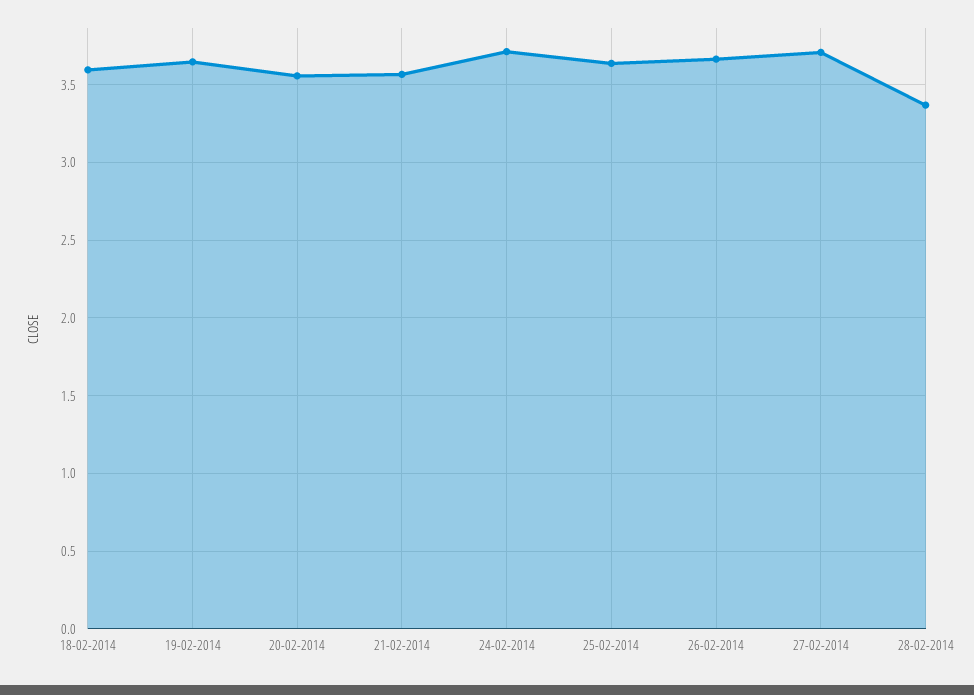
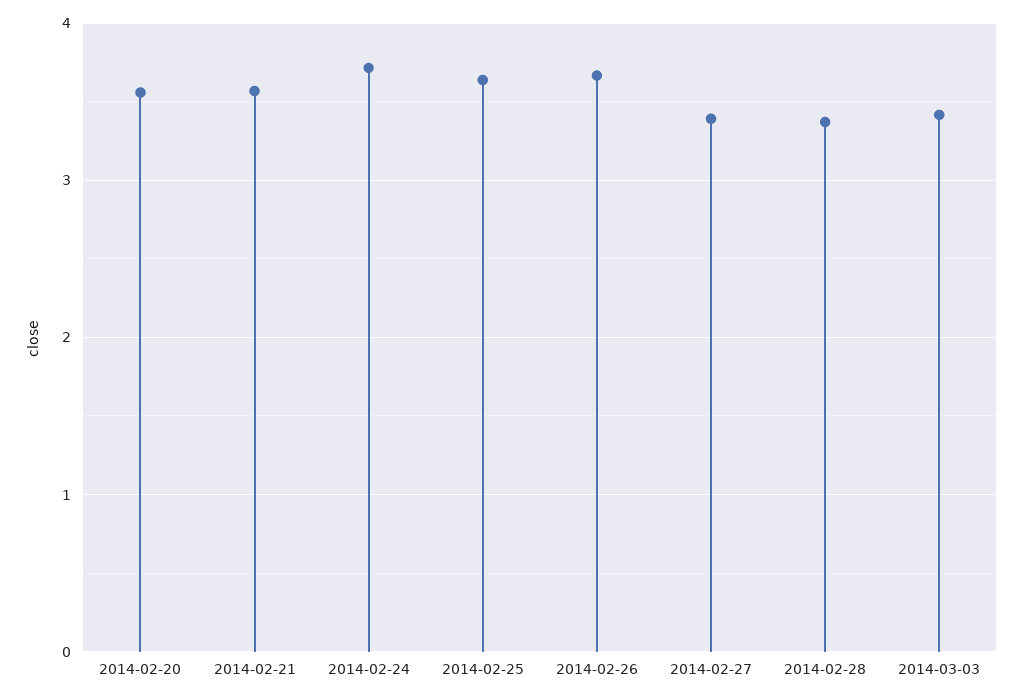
18-02-2014: 3.6 -> none
19-02-2014: 3.65 -> none
27-02-2014: 3.7 -> 3.4
2014-03-03: none -> 3.4

